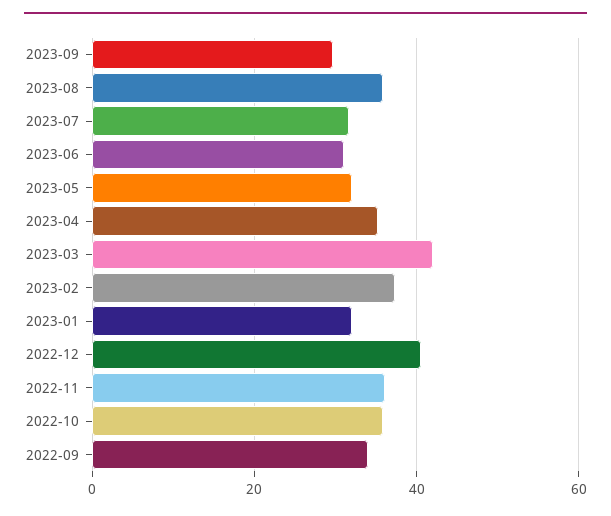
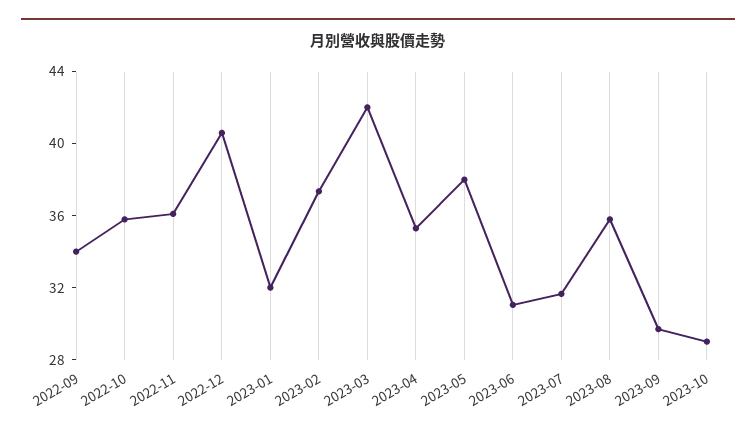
2023-05: 32 -> 38
2023-10: none -> 29

